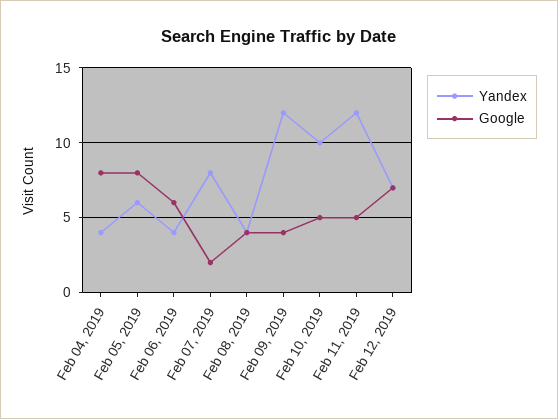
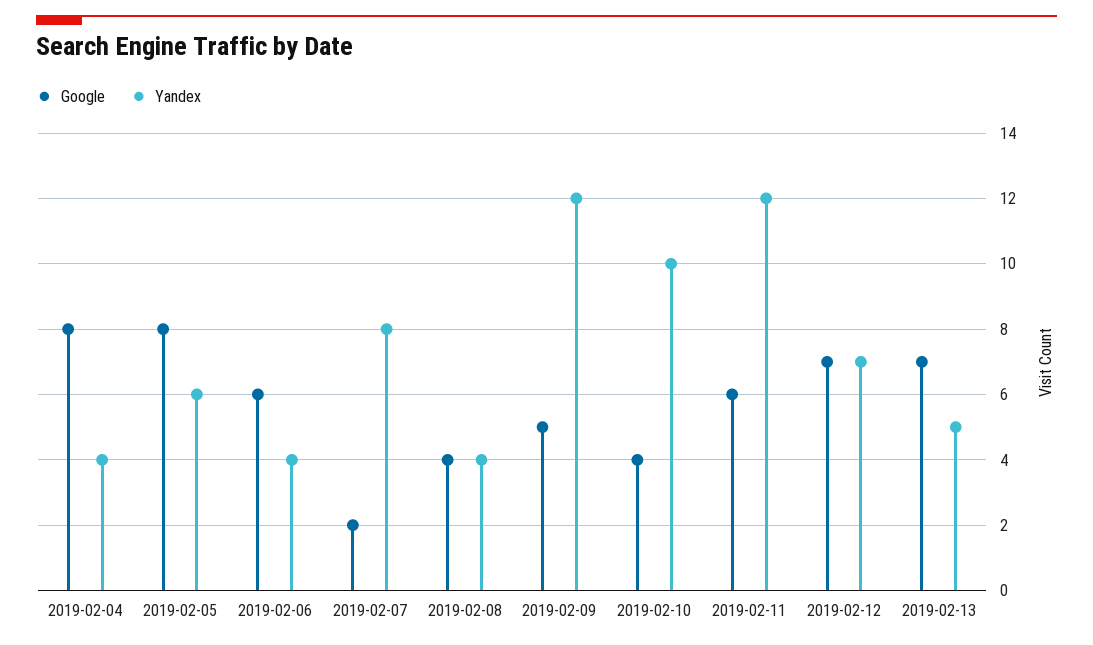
Google, Feb 09, 2019: 4 -> 5
Google, Feb 10, 2019: 5 -> 4
Google, Feb 11, 2019: 5 -> 6
Google, 2019-02-13: none -> 7
Yandex, 2019-02-13: none -> 5

